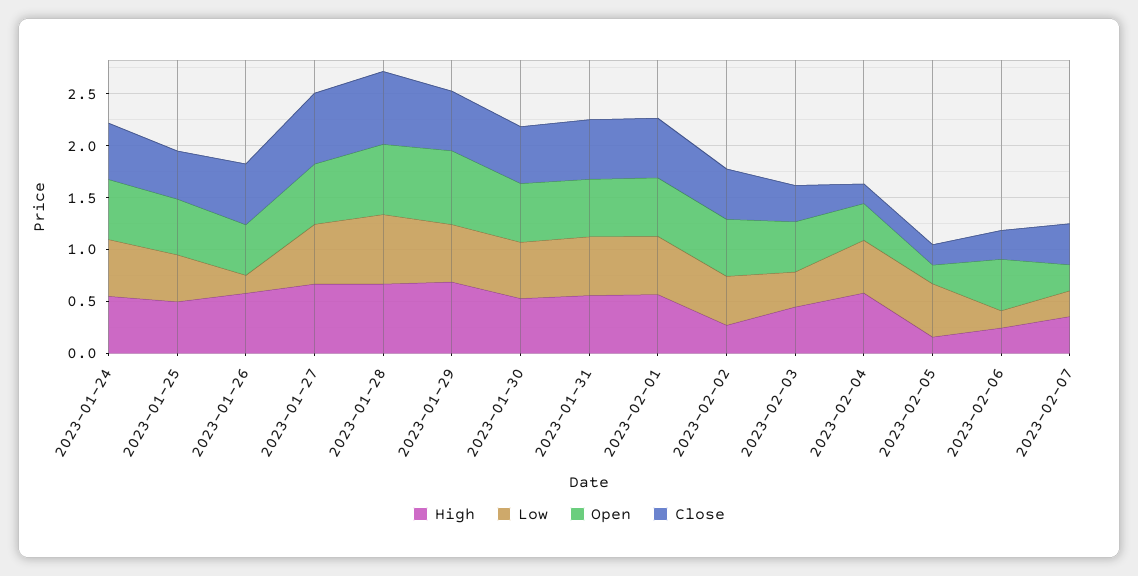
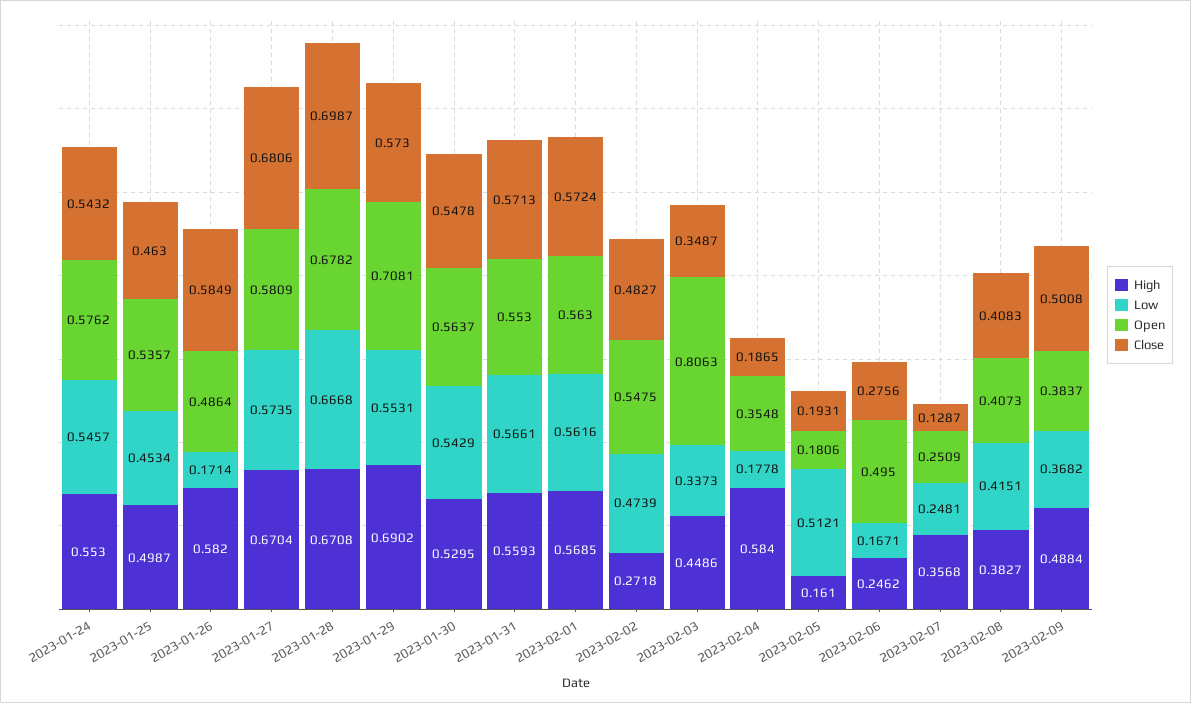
Open, 2023-02-03: 0.5 -> 0.8063
Low, 2023-02-04: 0.5 -> 0.1778
Close, 2023-02-07: 0.4 -> 0.1287
High, 2023-02-08: none -> 0.3827
Low, 2023-02-08: none -> 0.4151
Open, 2023-02-08: none -> 0.4073
Close, 2023-02-08: none -> 0.4083
High, 2023-02-09: none -> 0.4884
Low, 2023-02-09: none -> 0.3682
Open, 2023-02-09: none -> 0.3837
Close, 2023-02-09: none -> 0.5008

